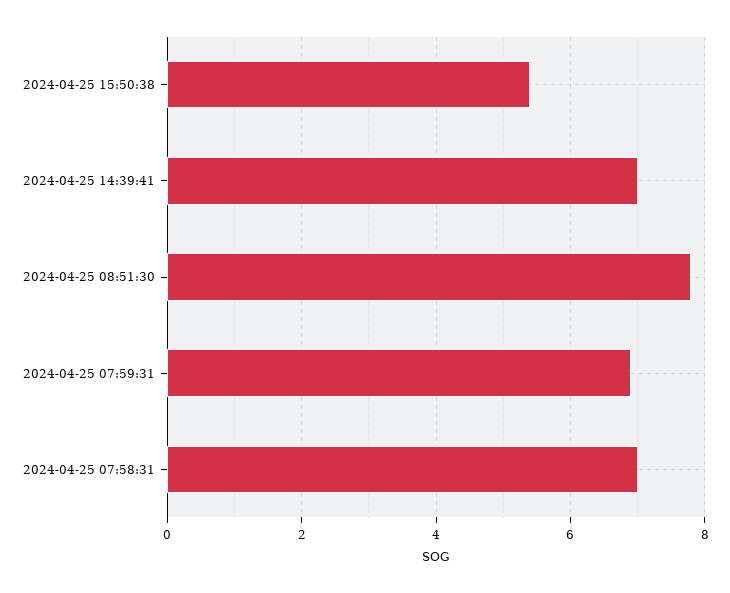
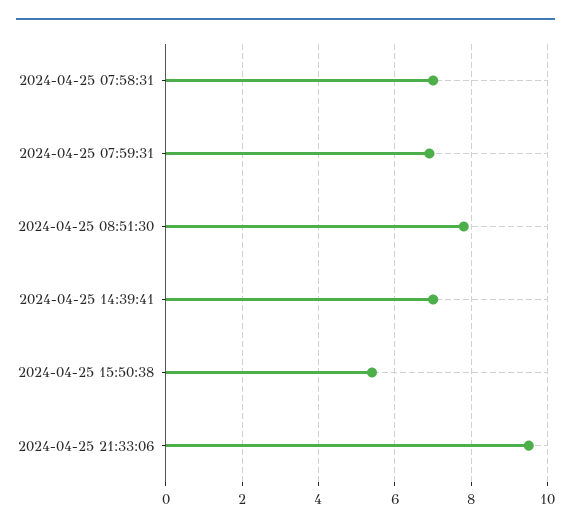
2024-04-25 21:33:06: none -> 9.5

